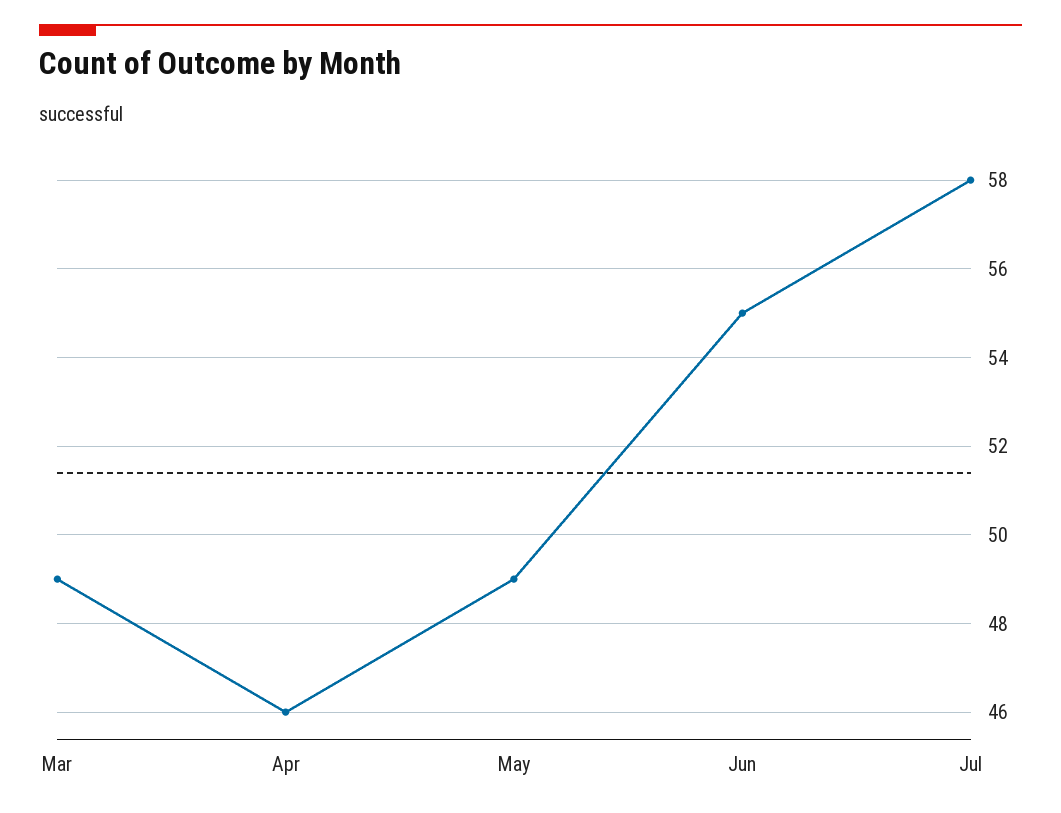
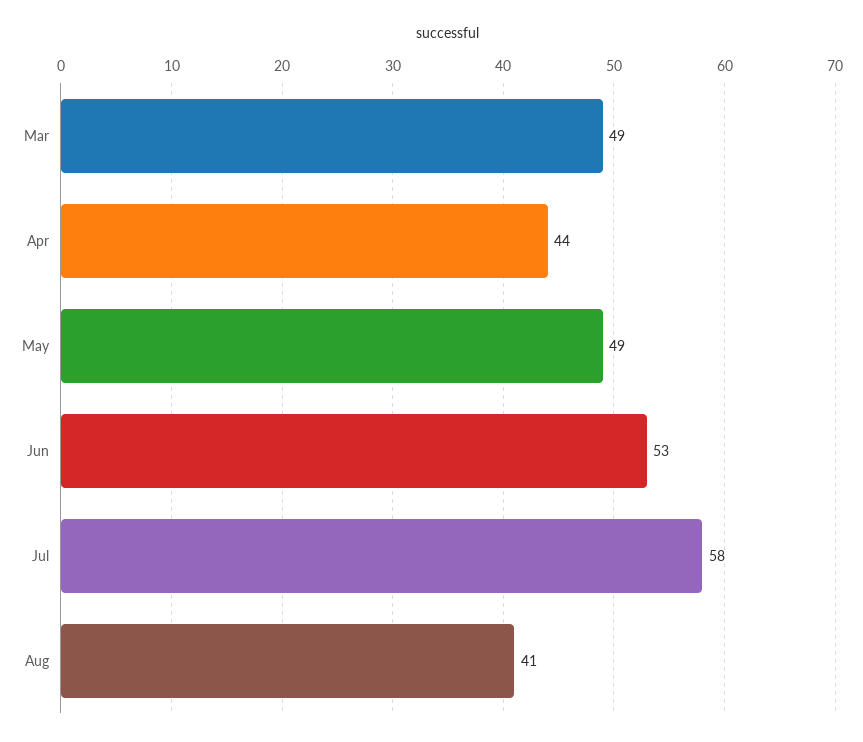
Apr: 46 -> 44
Jun: 55 -> 53
Aug: none -> 41

